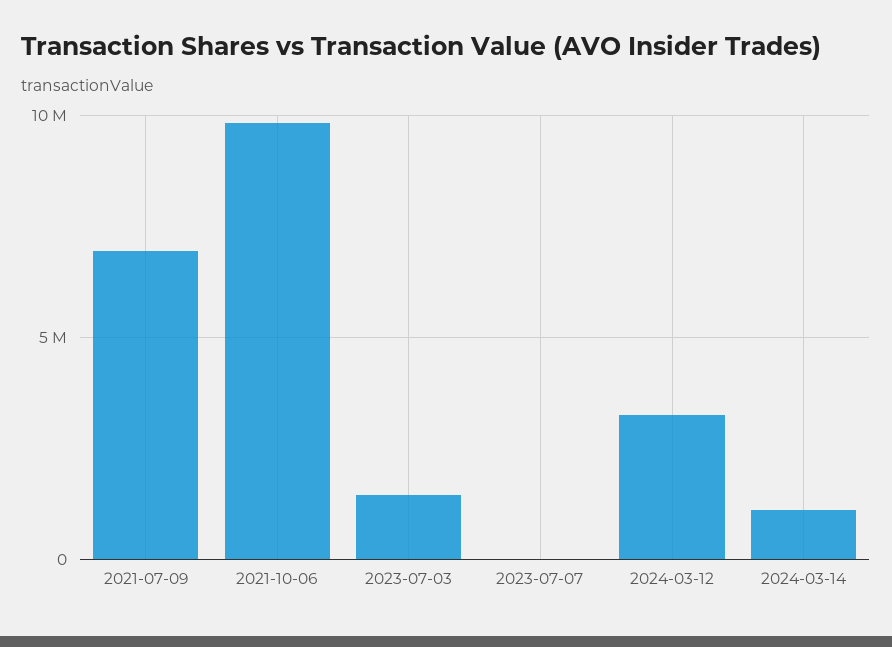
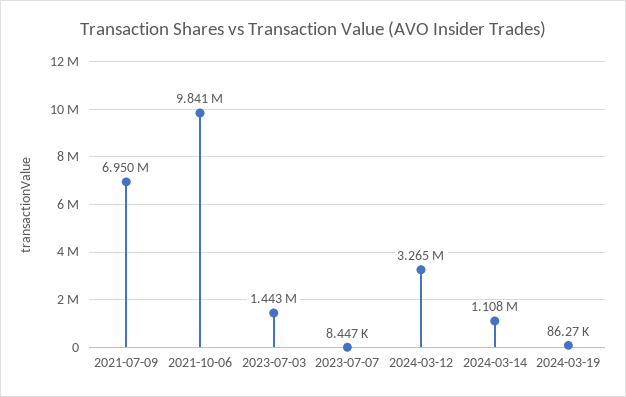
2024-03-19: none -> 86270

